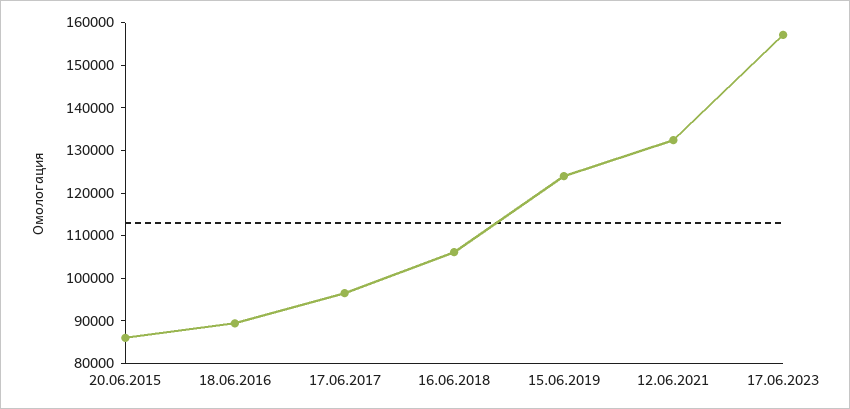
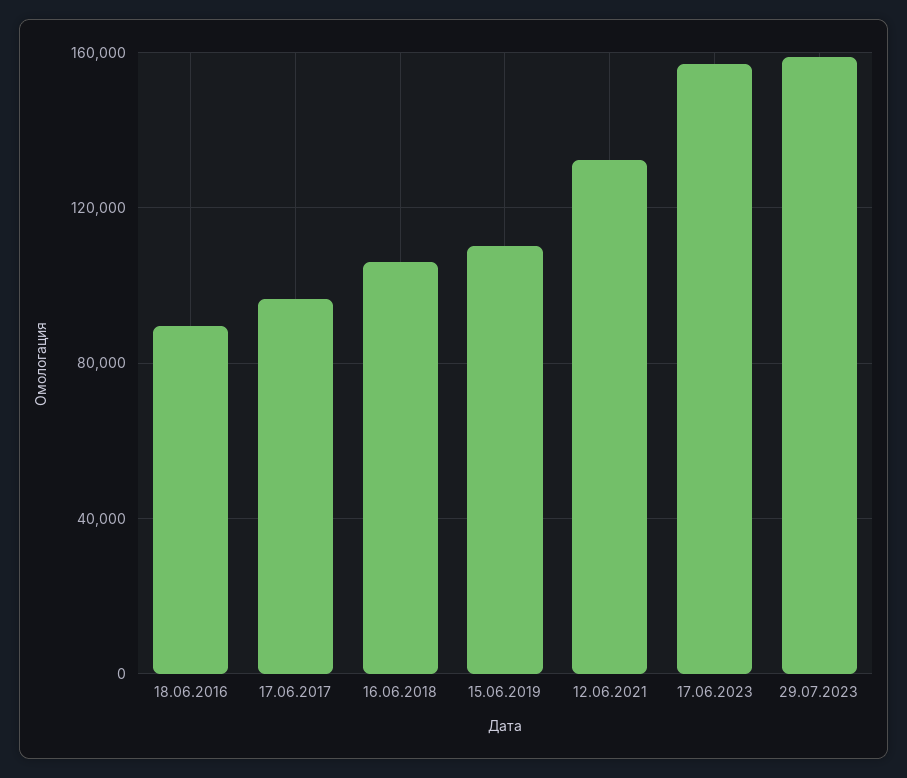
20.06.2015: 86000 -> none
15.06.2019: 124000 -> 110000
29.07.2023: none -> 160000

